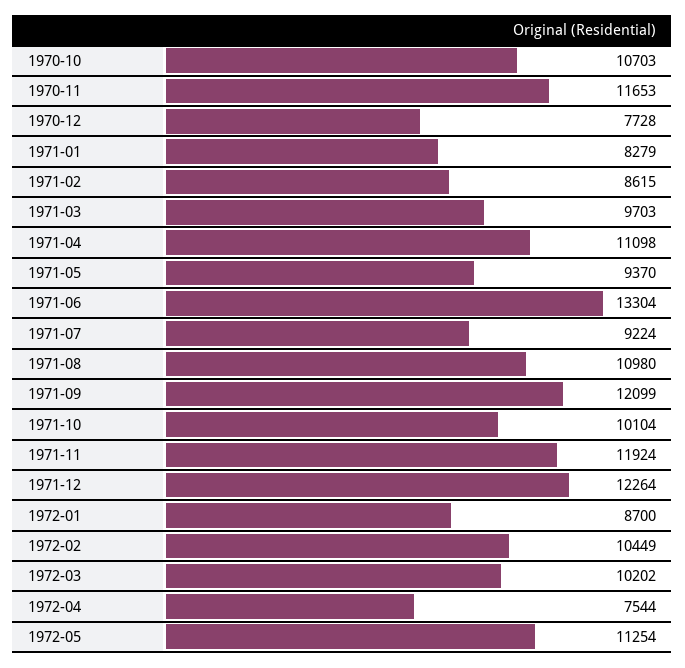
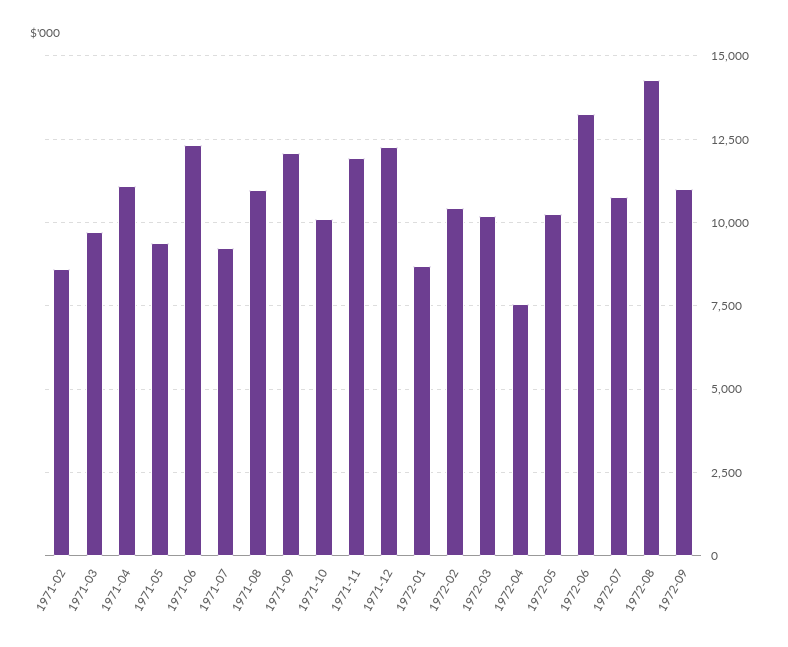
1970-10: 10703 -> none
1970-11: 11653 -> none
1970-12: 7728 -> none
1971-01: 8279 -> none
1971-06: 13304 -> 12250
1972-05: 11254 -> 10250
1972-06: none -> 13250
1972-07: none -> 10750
1972-08: none -> 14250
1972-09: none -> 11000

